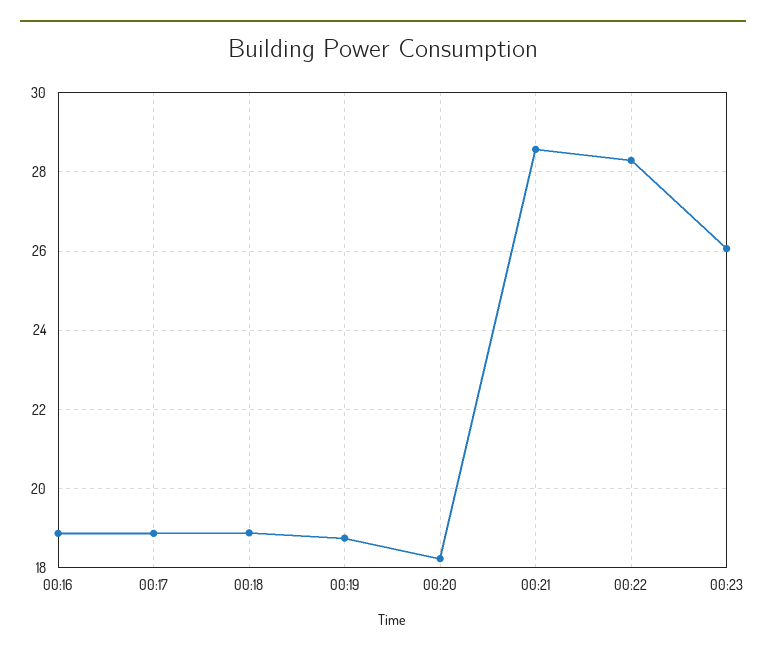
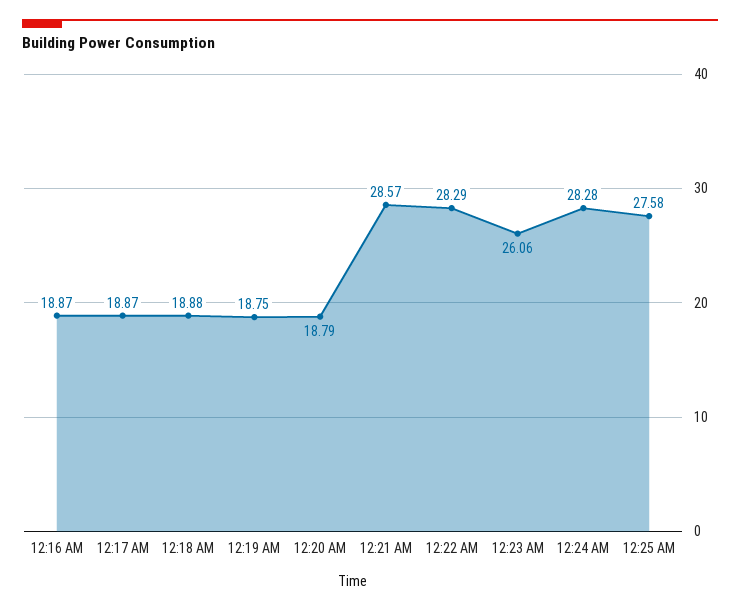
00:20: 18.2 -> 18.79
12:24 AM: none -> 28.28
12:25 AM: none -> 27.58

